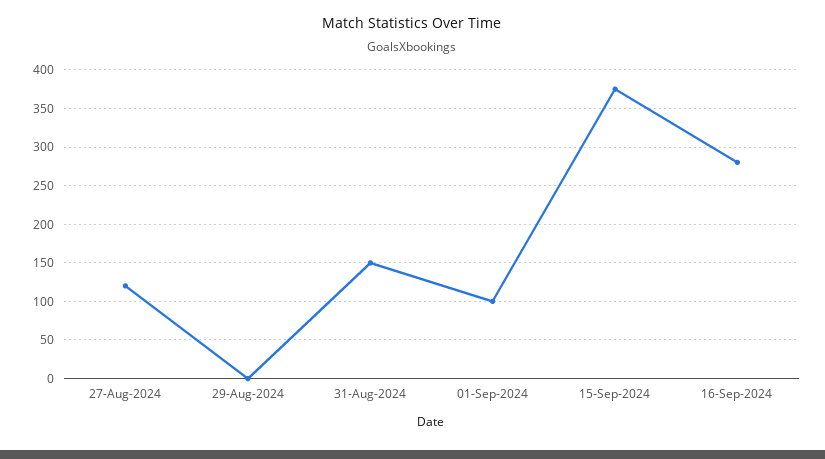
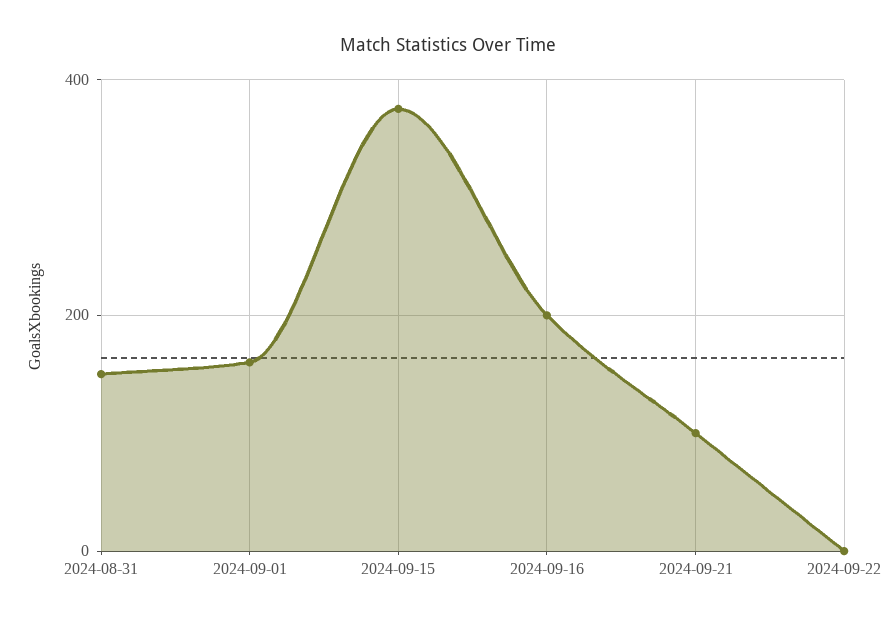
27-Aug-2024: 120 -> none
29-Aug-2024: 0 -> none
01-Sep-2024: 100 -> 160
16-Sep-2024: 280 -> 200
2024-09-21: none -> 100
2024-09-22: none -> 0

